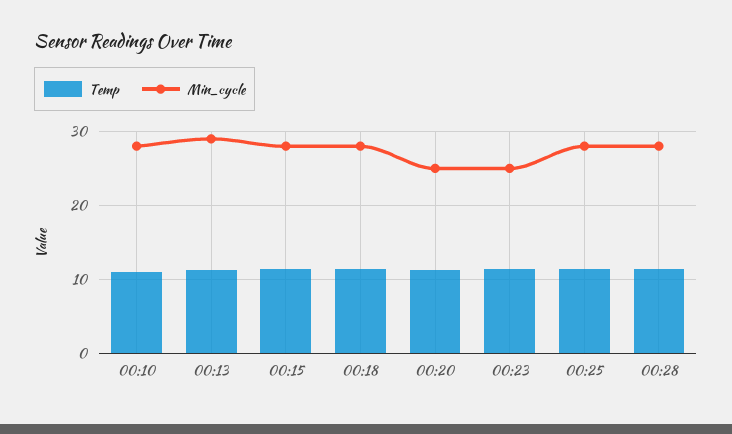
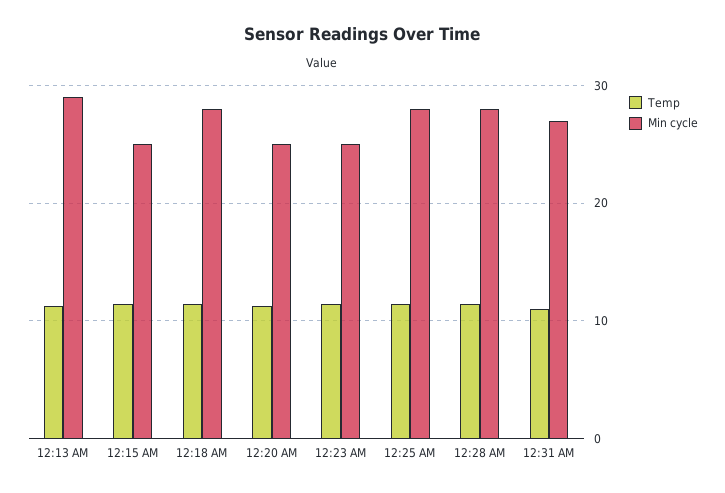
Temp, 00:10: 11 -> none
Min_cycle, 00:10: 28 -> none
Min_cycle, 00:15: 28 -> 25
Temp, 12:31 AM: none -> 11
Min_cycle, 12:31 AM: none -> 27

